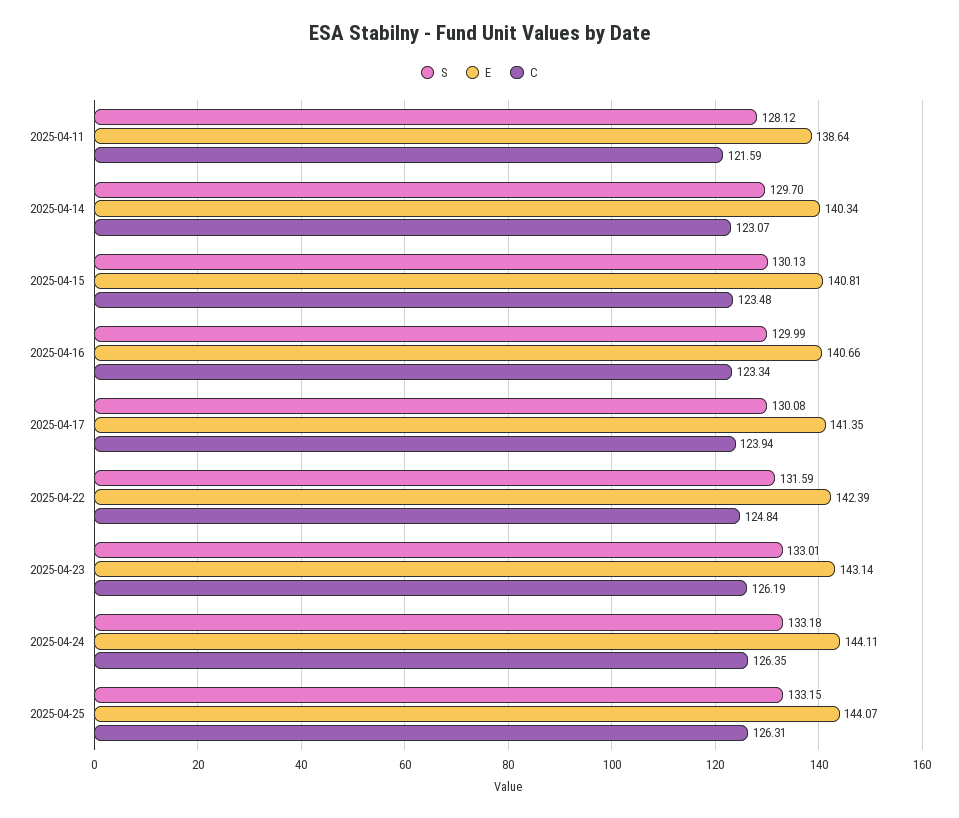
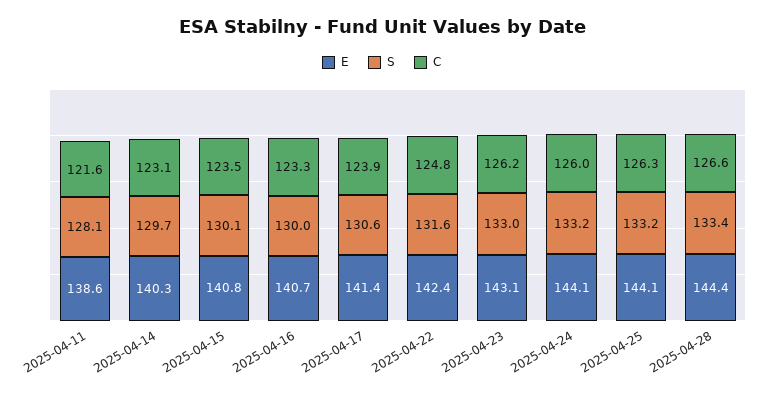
S, 2025-04-17: 130.08 -> 130.6
C, 2025-04-24: 126.35 -> 126
E, 2025-04-28: none -> 144.4
S, 2025-04-28: none -> 133.4
C, 2025-04-28: none -> 126.6

